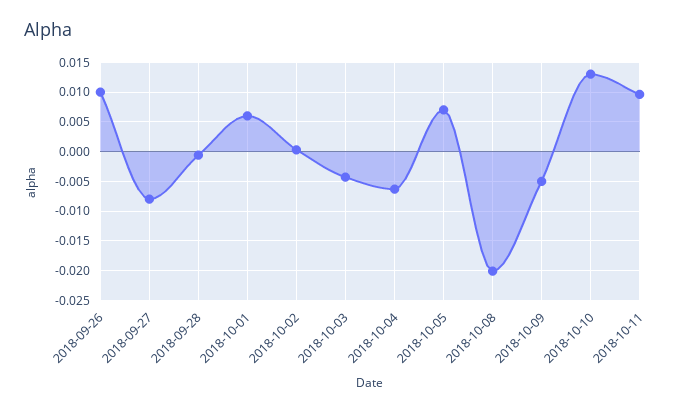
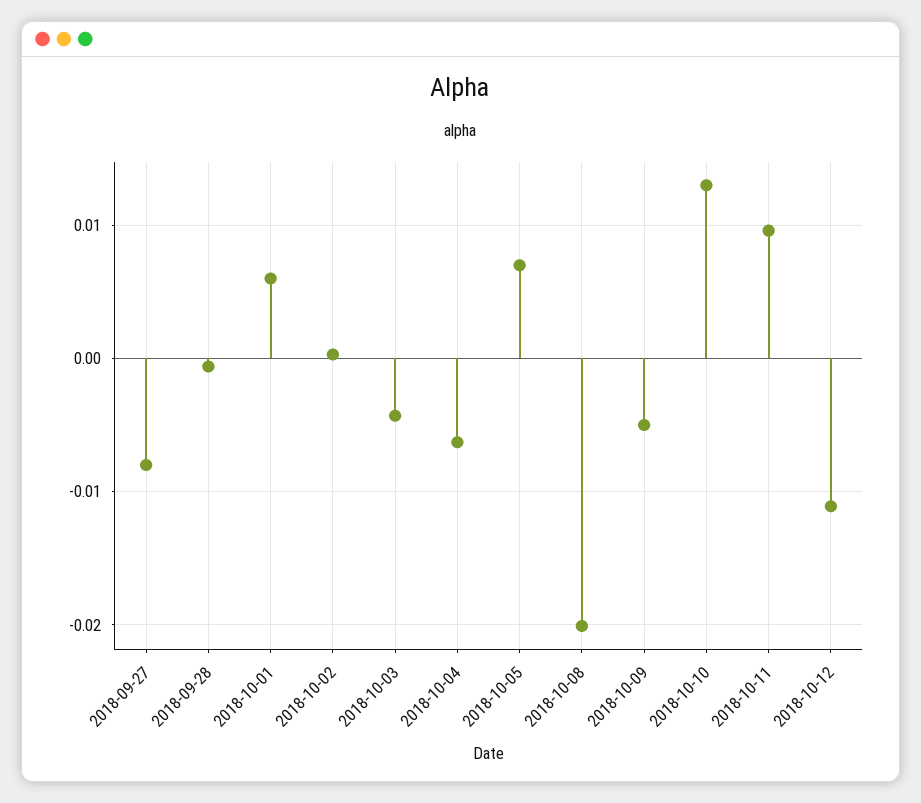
2018-09-26: 0.01 -> none
2018-10-12: none -> -0.011

